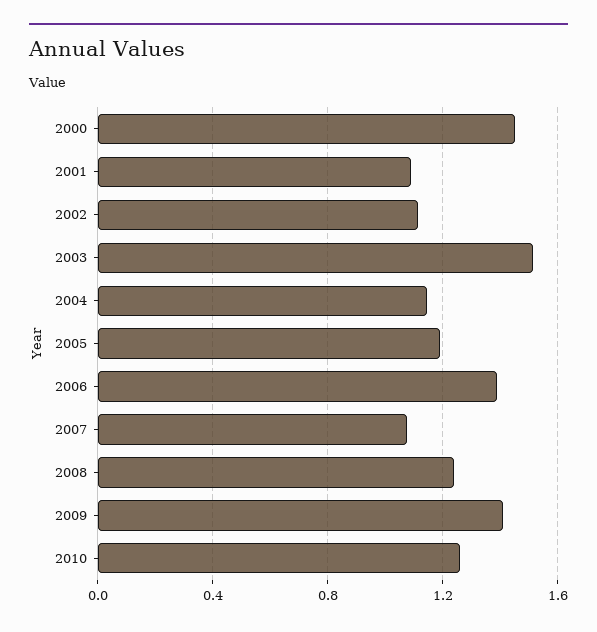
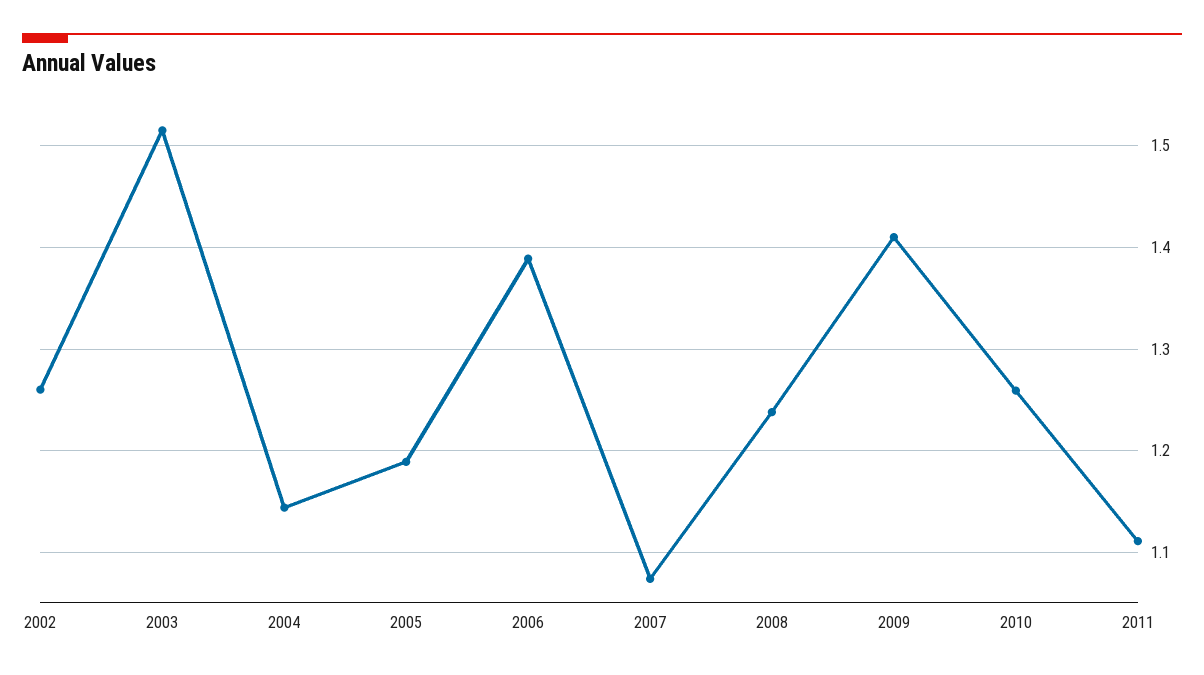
2000: 1.45 -> none
2001: 1.1 -> none
2002: 1.1 -> 1.26
2011: none -> 1.11

